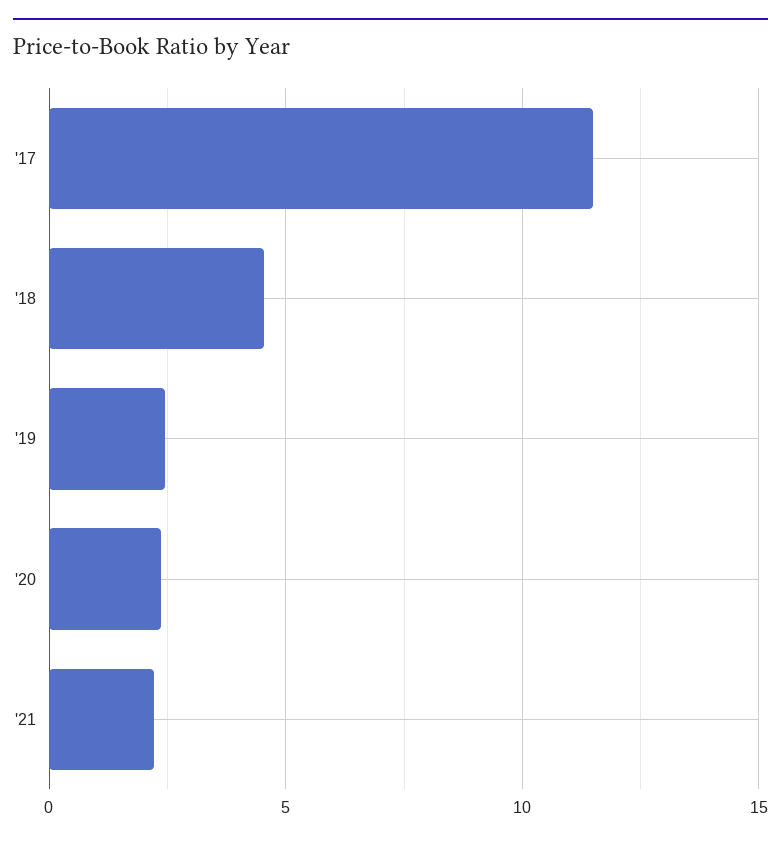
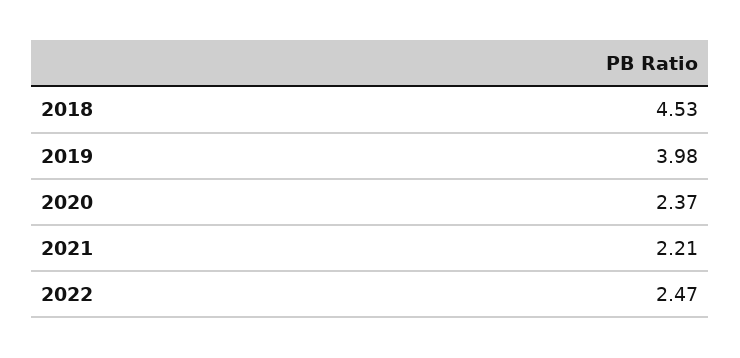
'17: 11.5 -> none
'19: 2.5 -> 3.98
2022: none -> 2.47

